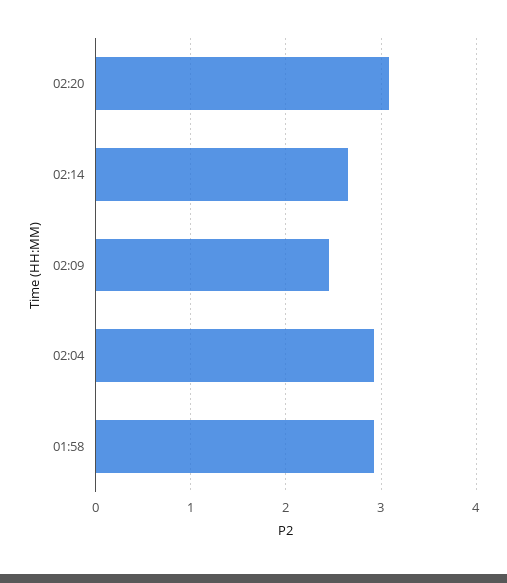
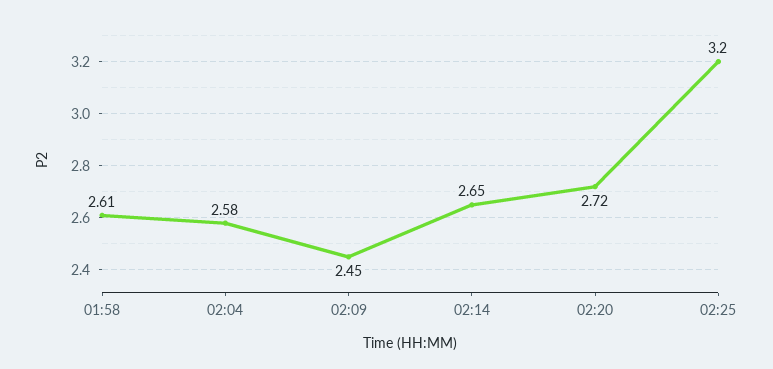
02:20: 3.1 -> 2.72
02:04: 2.9 -> 2.58
01:58: 2.9 -> 2.61
02:25: none -> 3.2

